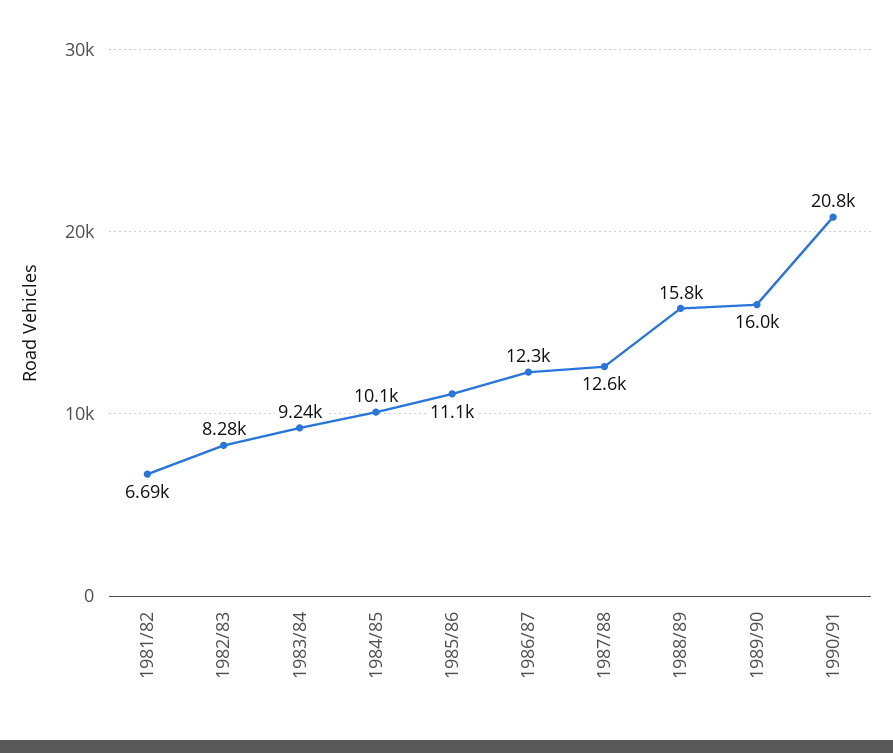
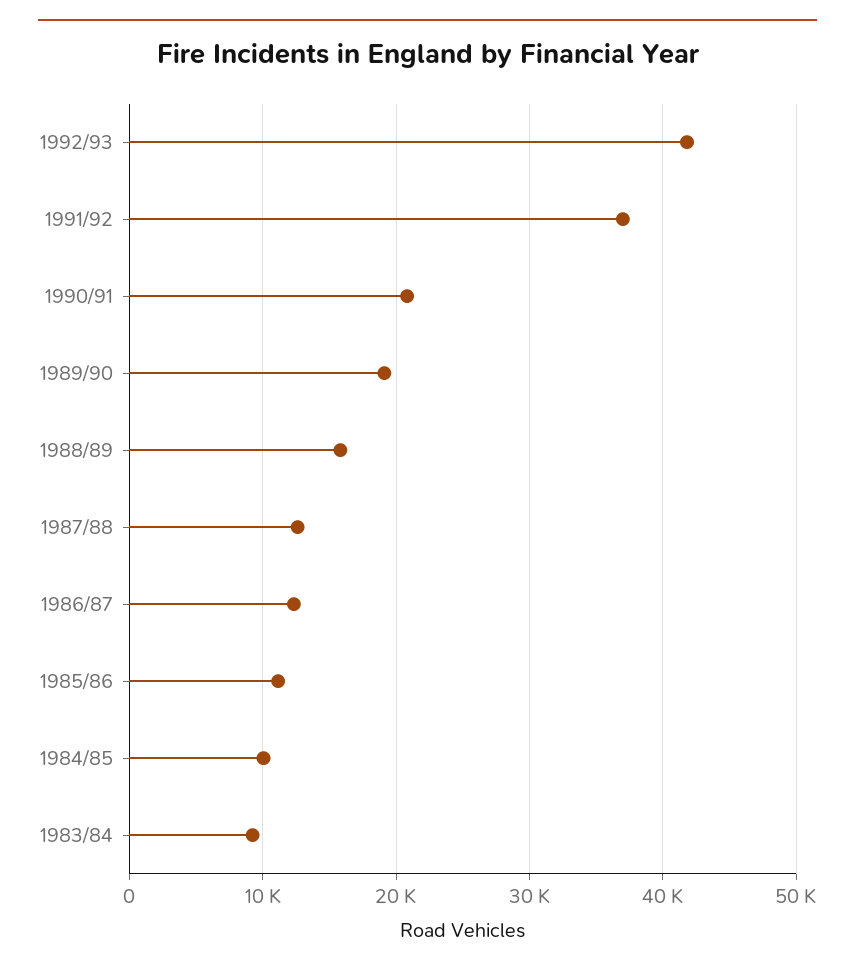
1981/82: 6690 -> none
1982/83: 8280 -> none
1989/90: 16000 -> 19000
1992/93: none -> 42000
1991/92: none -> 37000

